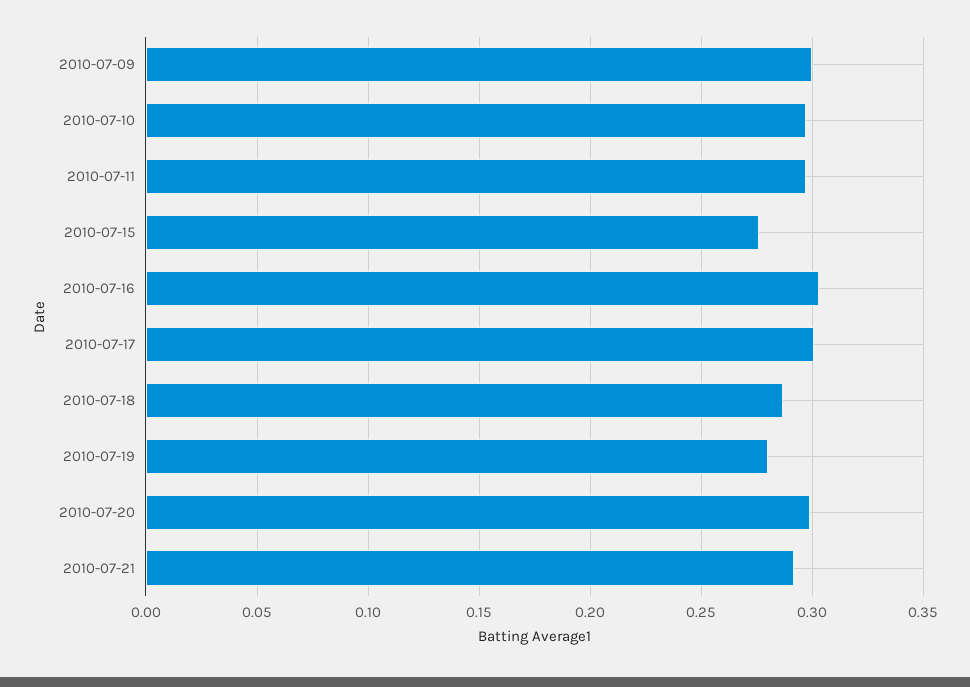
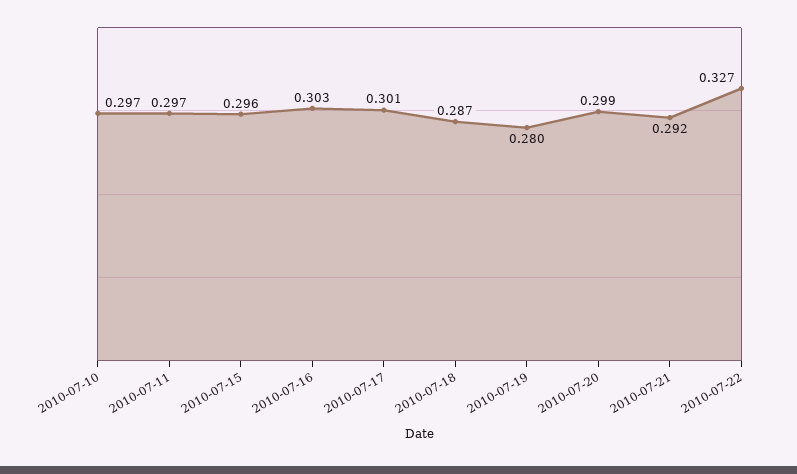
2010-07-09: 0.3 -> none
2010-07-15: 0.275 -> 0.296
2010-07-22: none -> 0.327

